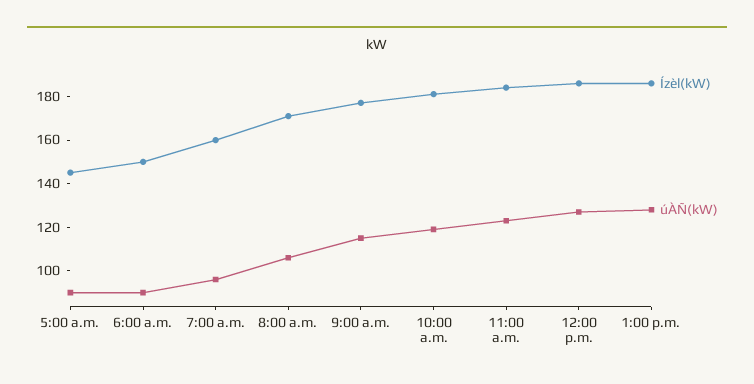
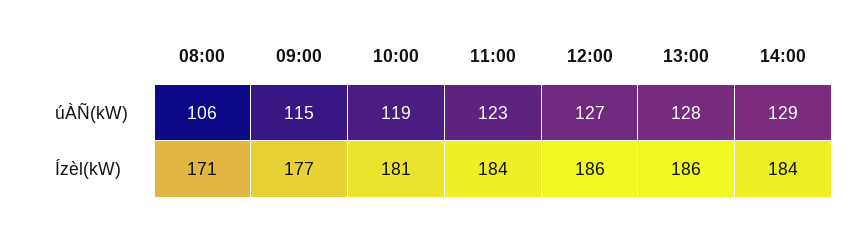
Ízèl(kW), 5:00 a.m.: 145 -> none
úÀÑ(kW), 5:00 a.m.: 90 -> none
Ízèl(kW), 6:00 a.m.: 150 -> none
úÀÑ(kW), 6:00 a.m.: 90 -> none
Ízèl(kW), 7:00 a.m.: 160 -> none
úÀÑ(kW), 7:00 a.m.: 95 -> none
úÀÑ(kW), 14:00: none -> 129
Ízèl(kW), 14:00: none -> 184

